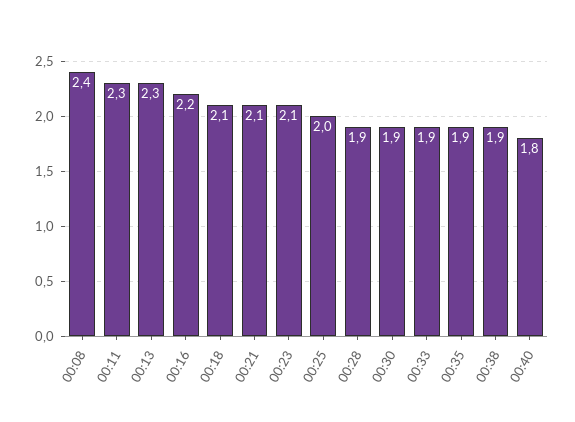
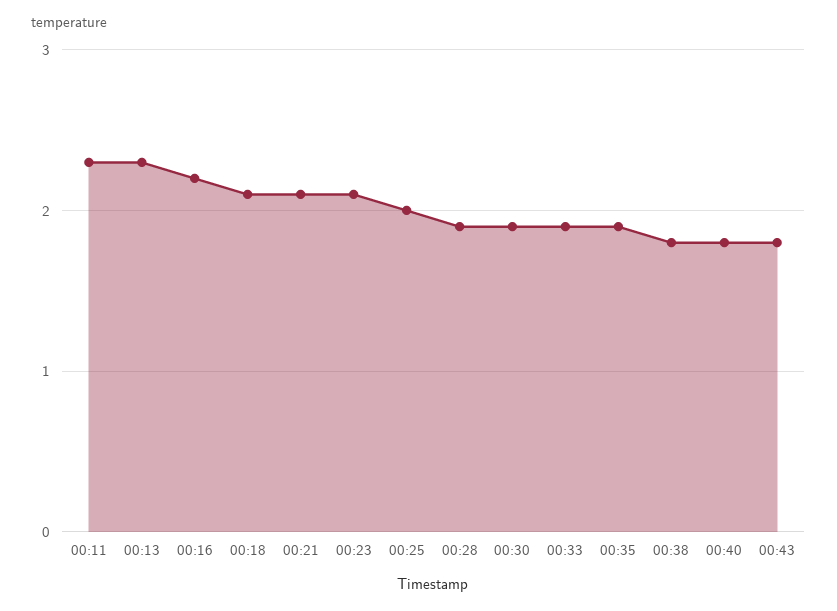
00:08: 2.4 -> none
00:38: 1.9 -> 1.8
00:43: none -> 1.8

